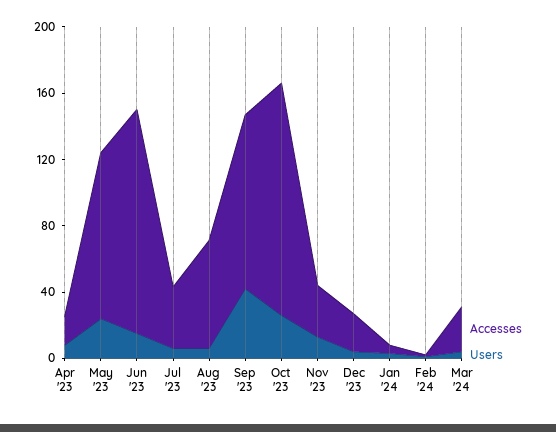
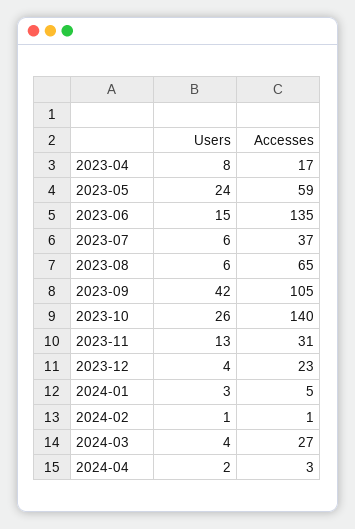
Accesses, May '23: 100 -> 59
Users, 2024-04: none -> 2
Accesses, 2024-04: none -> 3

